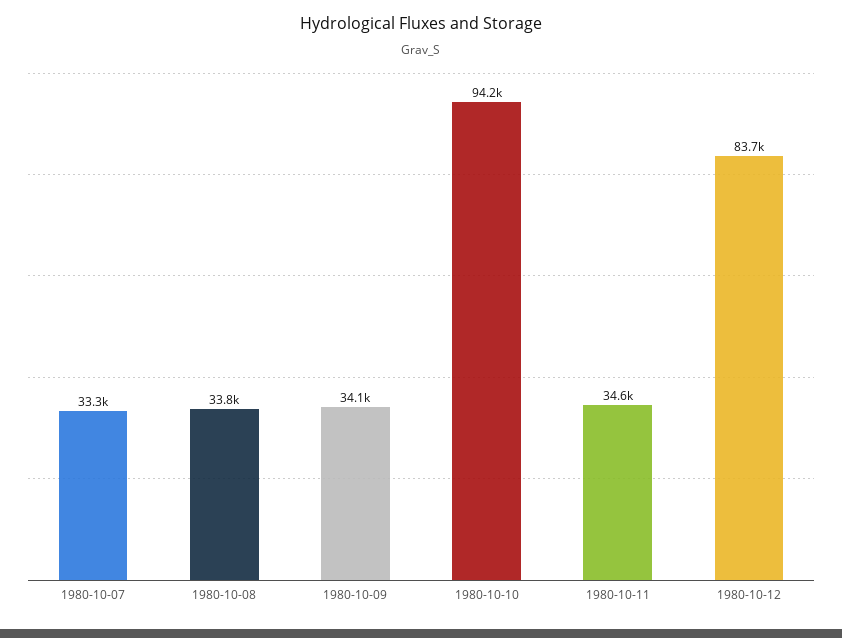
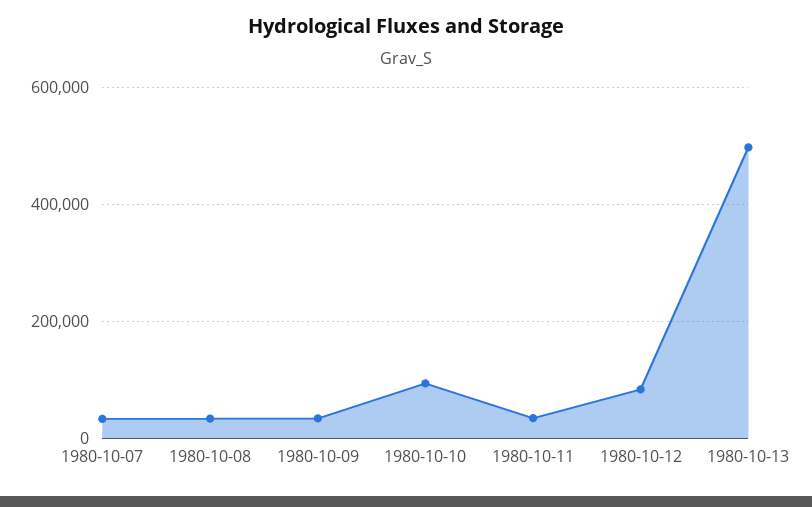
1980-10-13: none -> 500000

